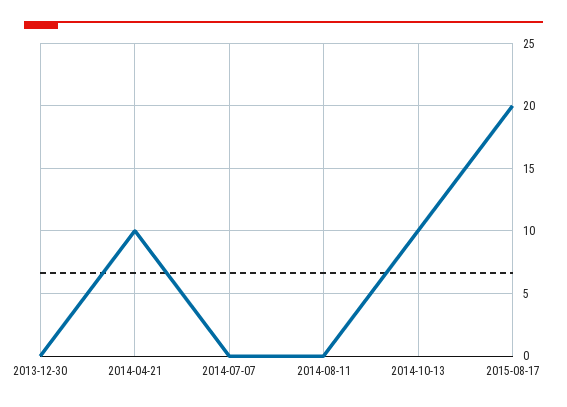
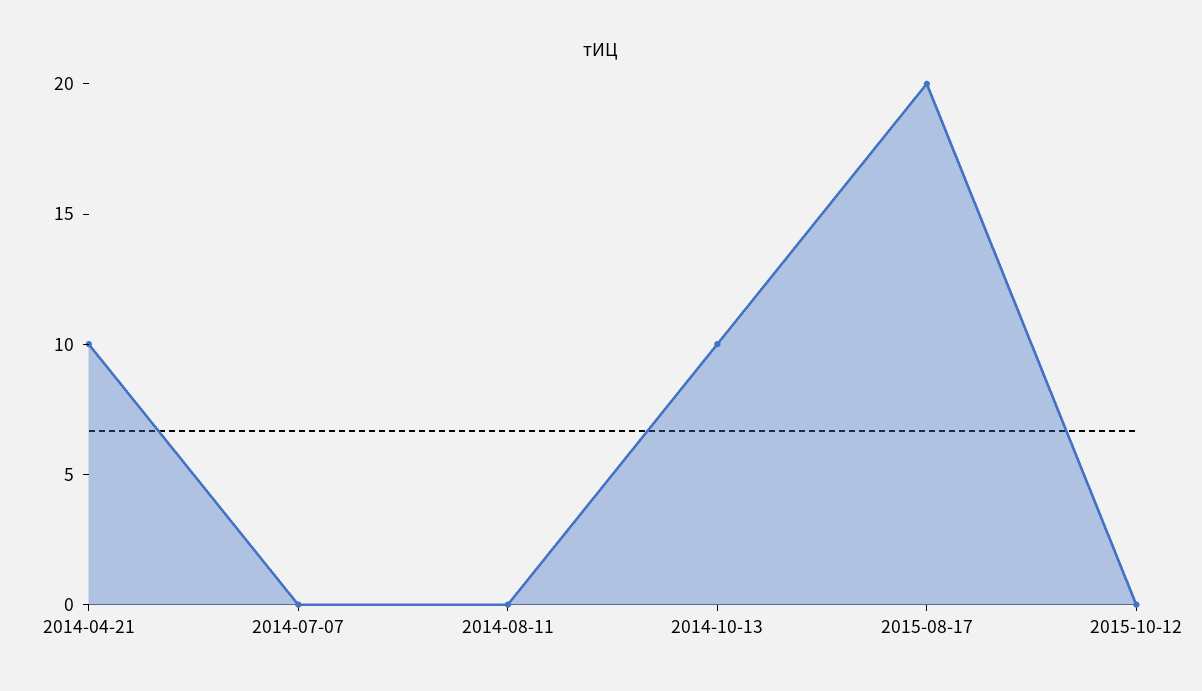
2013-12-30: 0 -> none
2015-10-12: none -> 0

